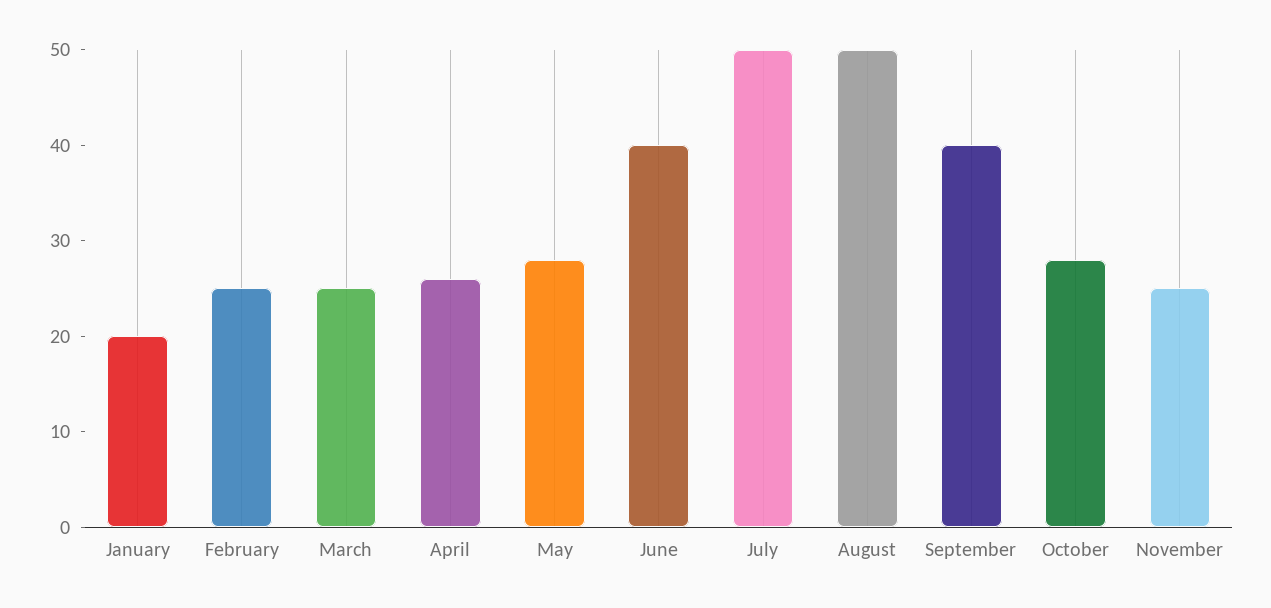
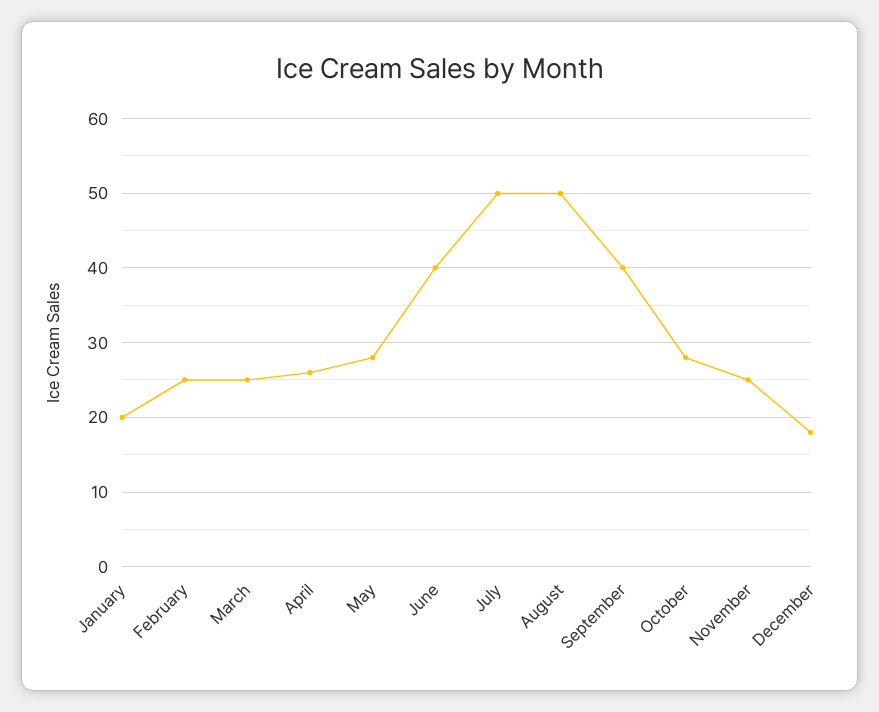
December: none -> 18

